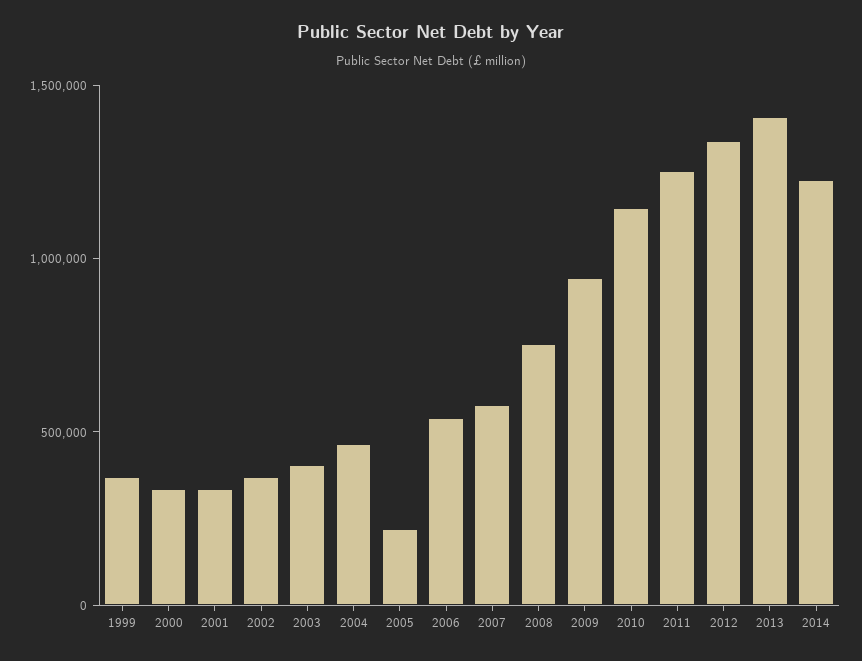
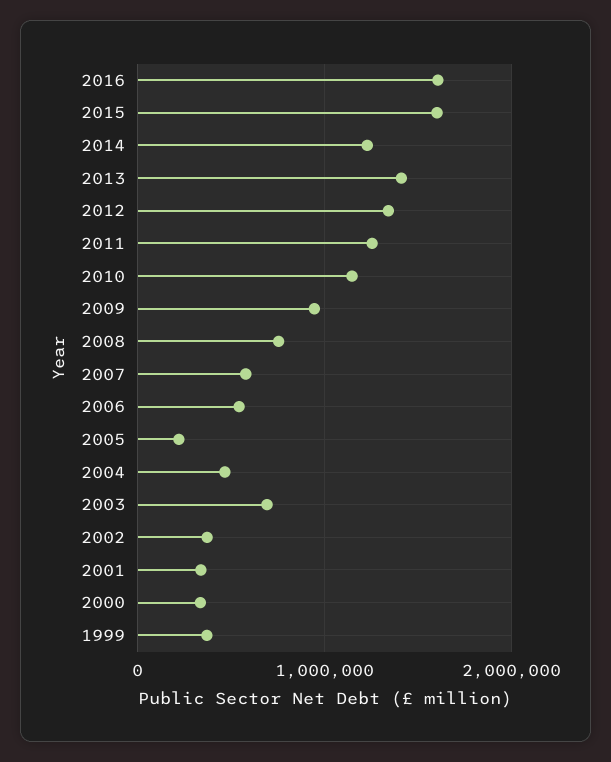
2003: 400000 -> 700000
2016: none -> 1600000
2015: none -> 1600000

